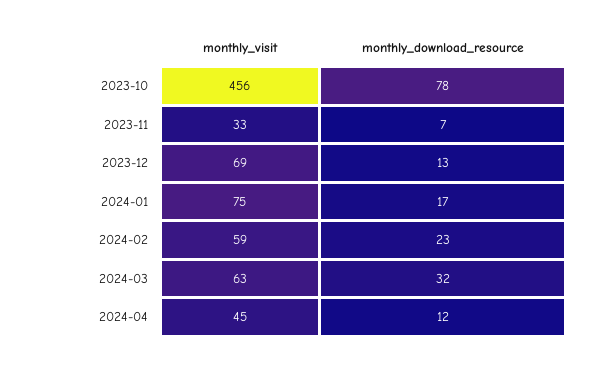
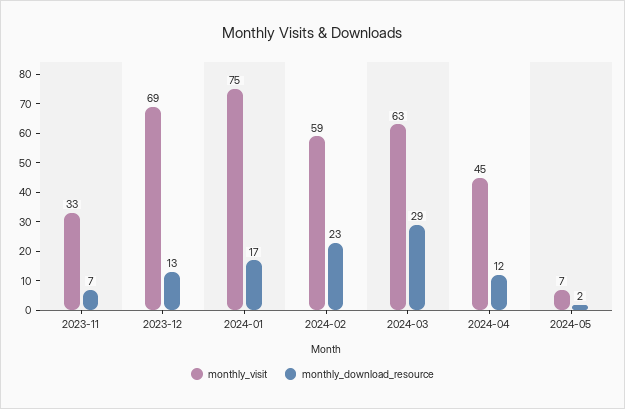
monthly_visit, 2023-10: 456 -> none
monthly_download_resource, 2023-10: 78 -> none
monthly_download_resource, 2024-03: 32 -> 29
monthly_visit, 2024-05: none -> 7
monthly_download_resource, 2024-05: none -> 2

